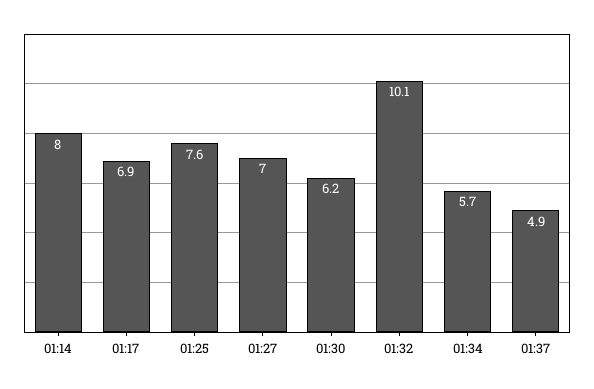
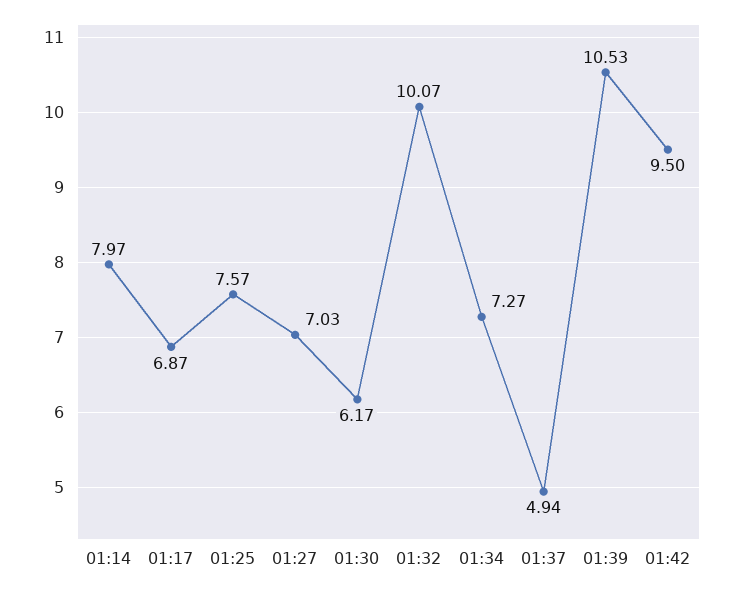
01:34: 5.7 -> 7.27
01:39: none -> 10.53
01:42: none -> 9.5

